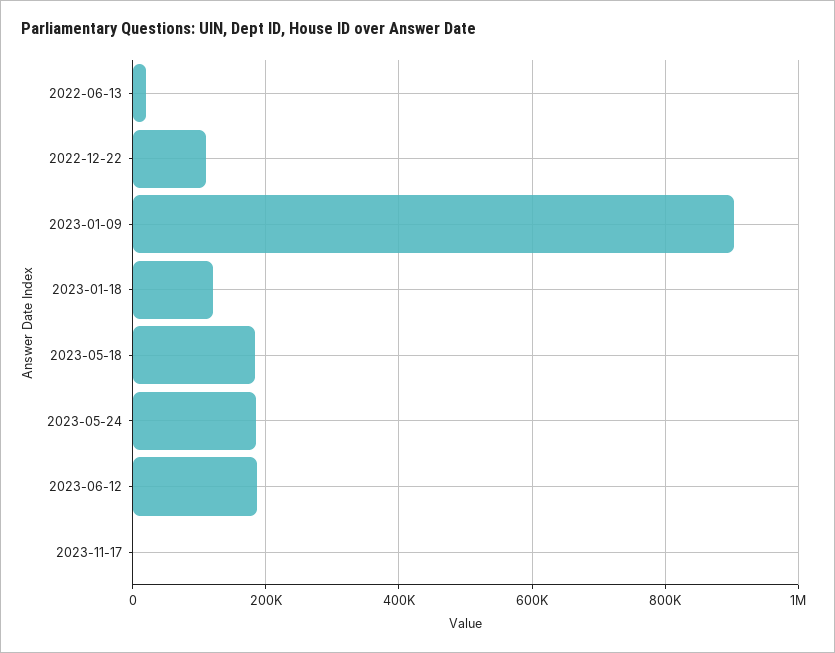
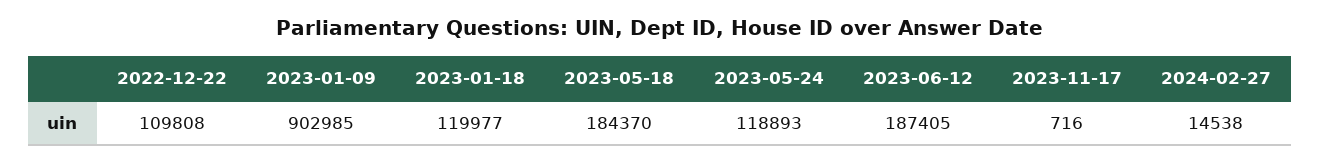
2022-06-13: 20000 -> none
2023-05-24: 180000 -> 118893
2024-02-27: none -> 14538

